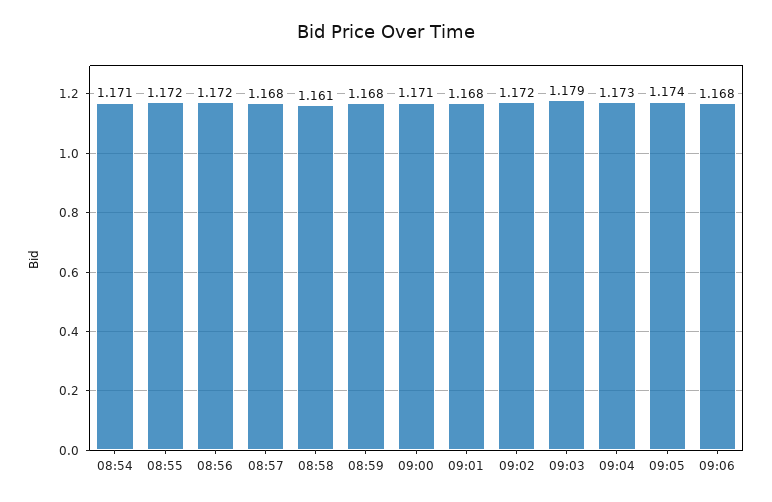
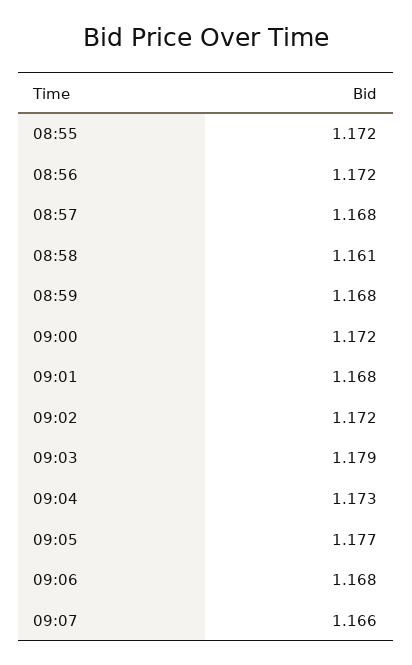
08:54: 1.171 -> none
09:00: 1.171 -> 1.172
09:05: 1.174 -> 1.177
09:07: none -> 1.166

